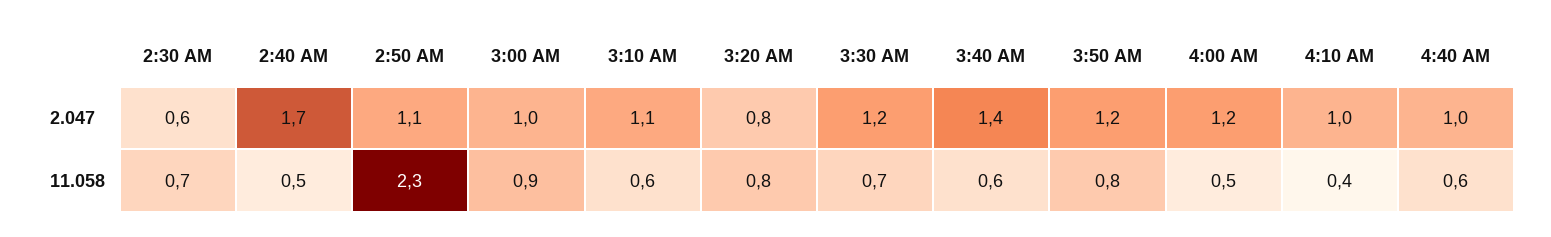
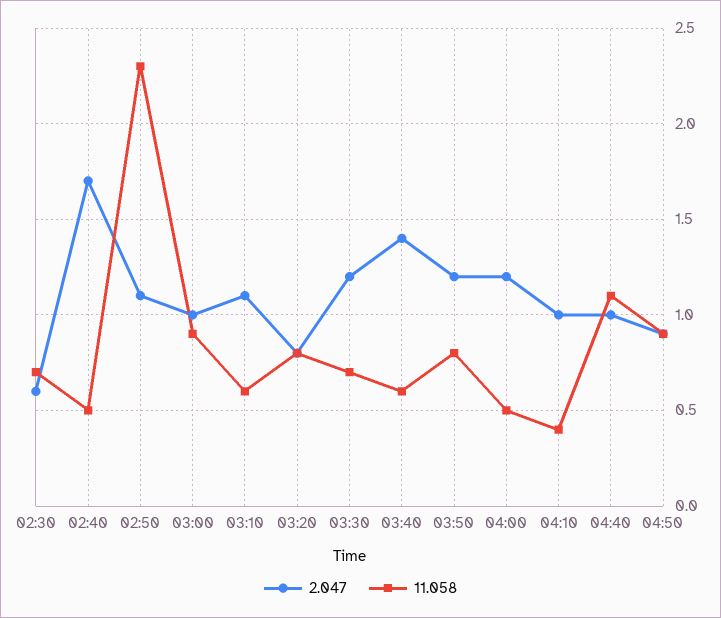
11.058, 4:40 AM: 0.6 -> 1.1
2.047, 04:50: none -> 0.9
11.058, 04:50: none -> 0.9

